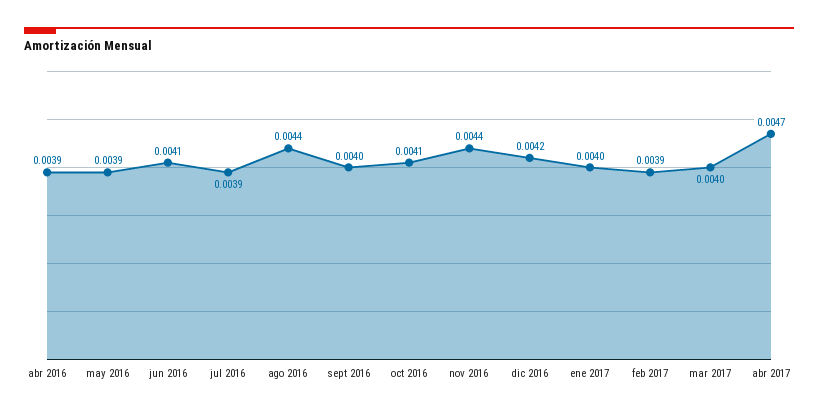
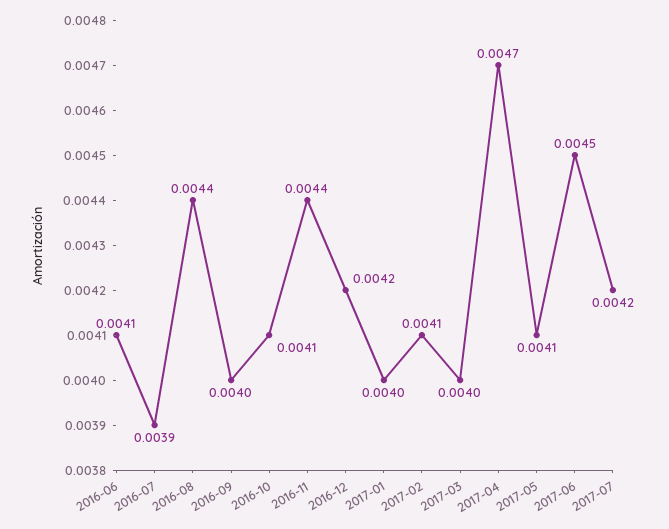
abr 2016: 0.0039 -> none
may 2016: 0.0039 -> none
feb 2017: 0.0039 -> 0.0041
2017-05: none -> 0.0041
2017-06: none -> 0.0045
2017-07: none -> 0.0042

